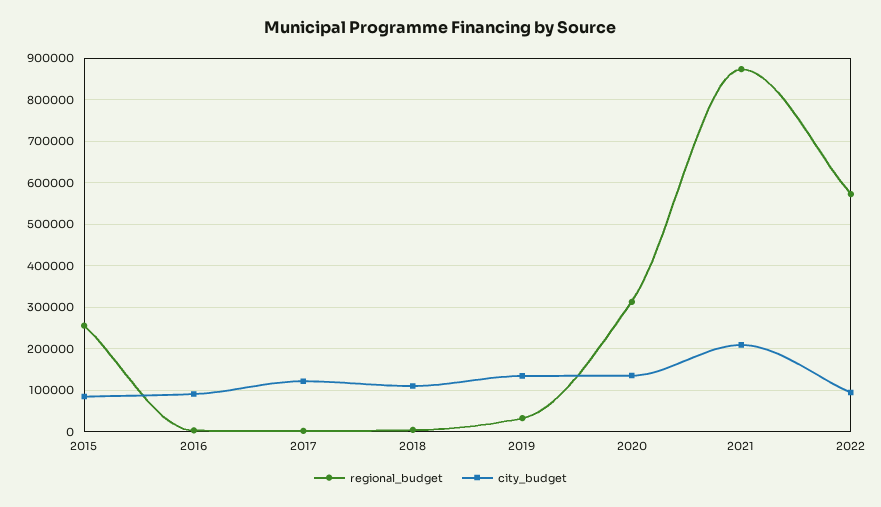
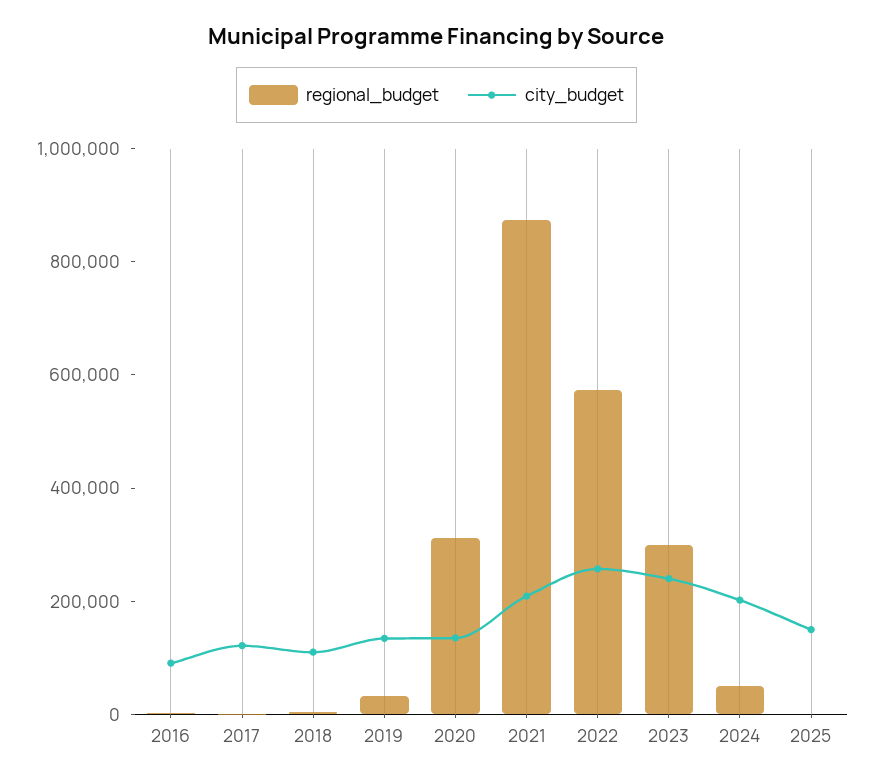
regional_budget, 2015: 260000 -> none
city_budget, 2015: 80000 -> none
city_budget, 2022: 100000 -> 250000
regional_budget, 2023: none -> 300000
city_budget, 2023: none -> 250000
regional_budget, 2024: none -> 50000
city_budget, 2024: none -> 200000
regional_budget, 2025: none -> 0
city_budget, 2025: none -> 150000

